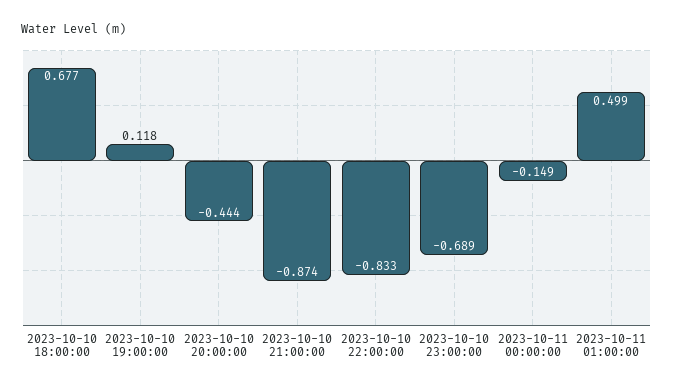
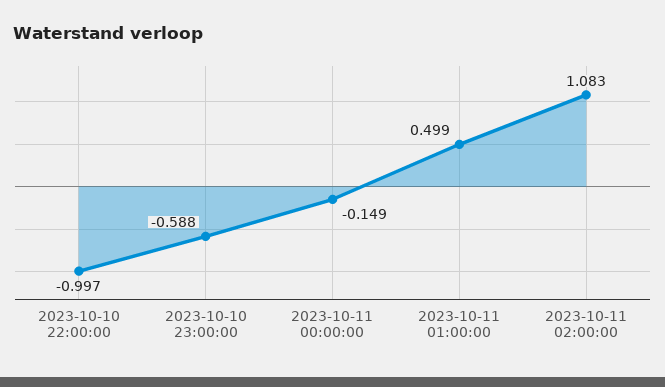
2023-10-10 18:00:00: 0.677 -> none
2023-10-10 19:00:00: 0.118 -> none
2023-10-10 20:00:00: -0.444 -> none
2023-10-10 21:00:00: -0.874 -> none
2023-10-10 22:00:00: -0.833 -> -0.997
2023-10-10 23:00:00: -0.689 -> -0.588
2023-10-11 02:00:00: none -> 1.083

